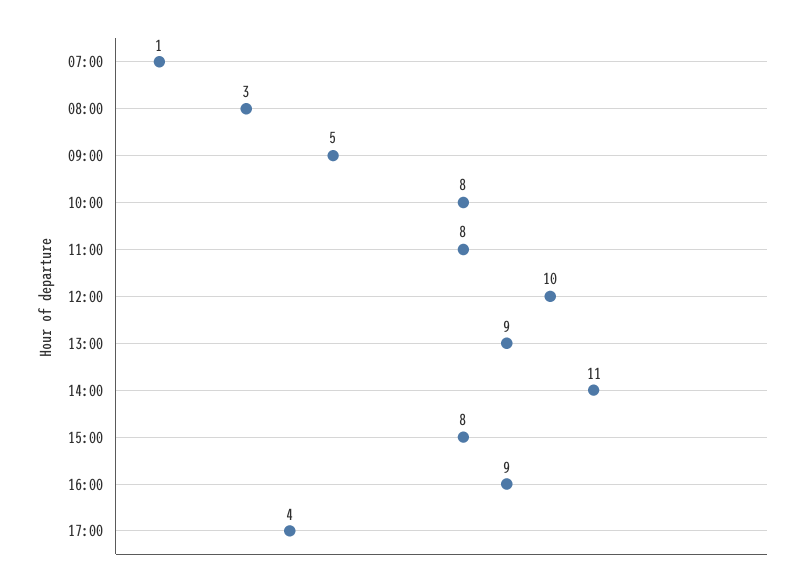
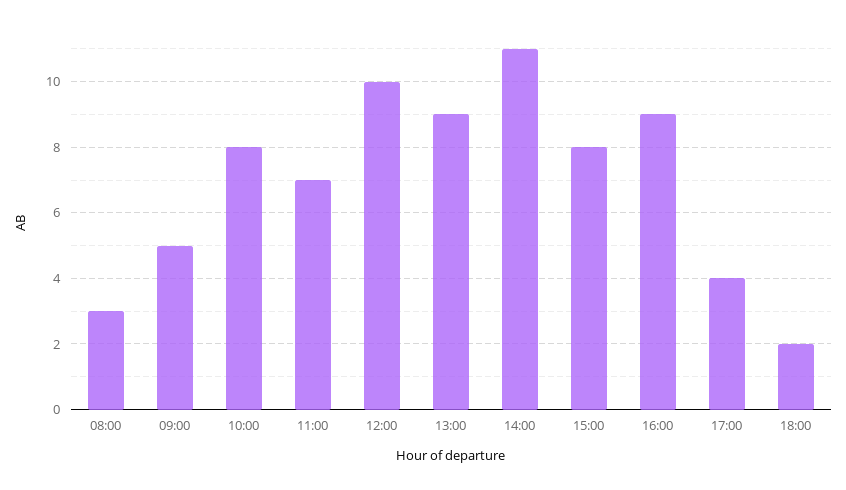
07:00: 1 -> none
11:00: 8 -> 7
18:00: none -> 2

